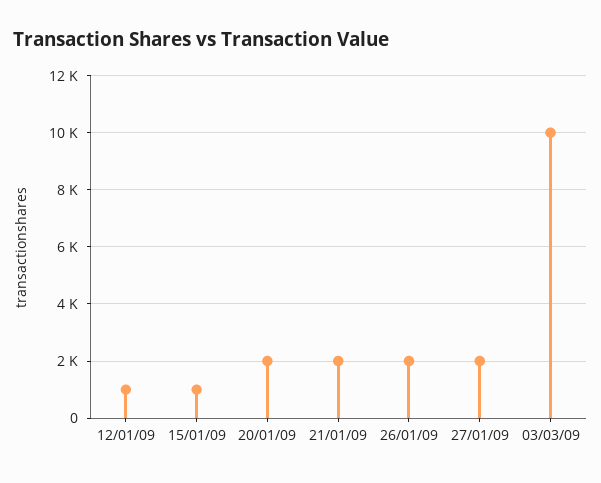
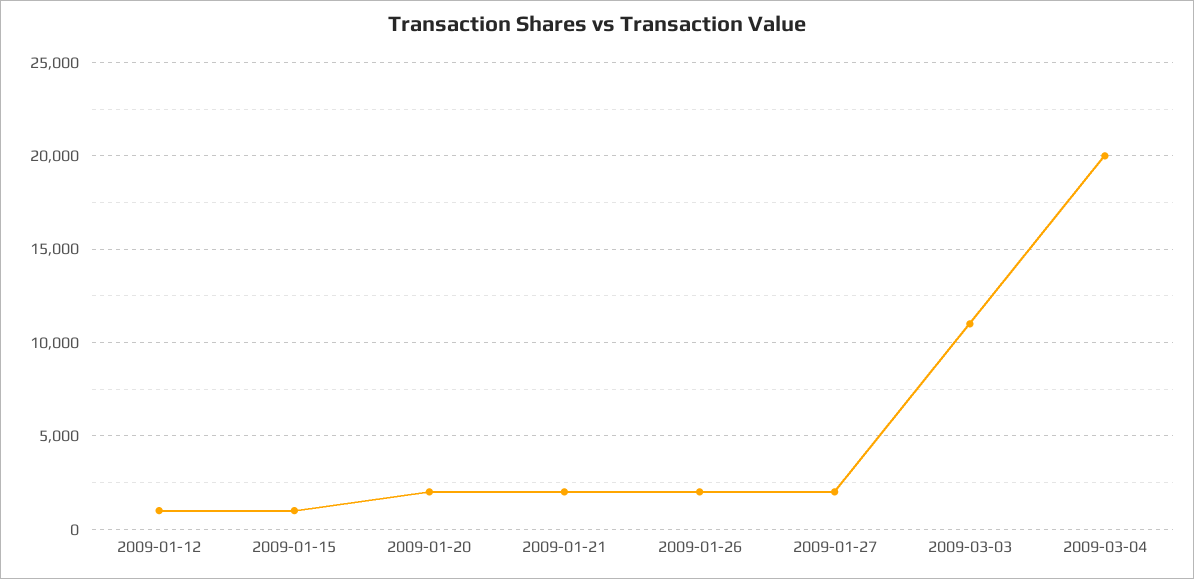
03/03/09: 10000 -> 11000
2009-03-04: none -> 20000

